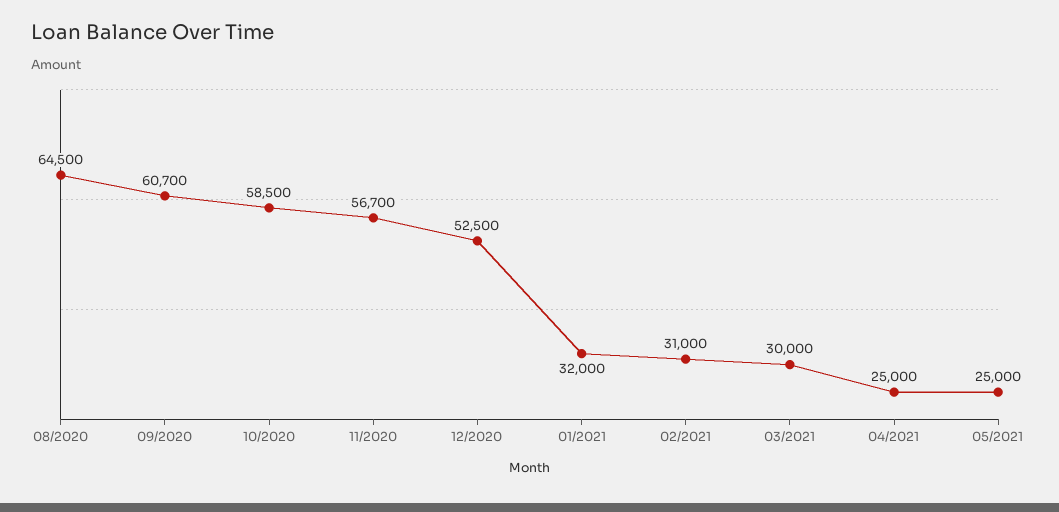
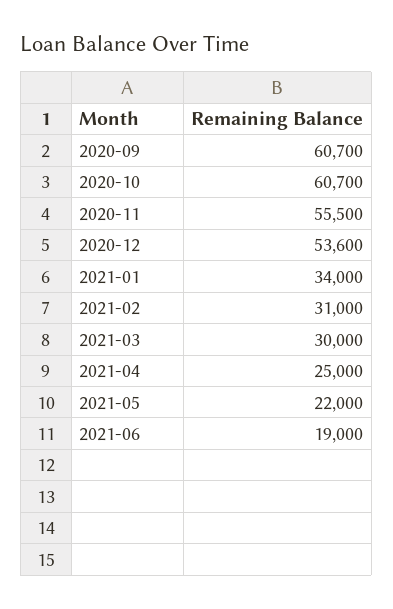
08/2020: 64500 -> none
10/2020: 58500 -> 60700
11/2020: 56700 -> 55500
12/2020: 52500 -> 53600
01/2021: 32000 -> 34000
05/2021: 25000 -> 22000
2021-06: none -> 19000

